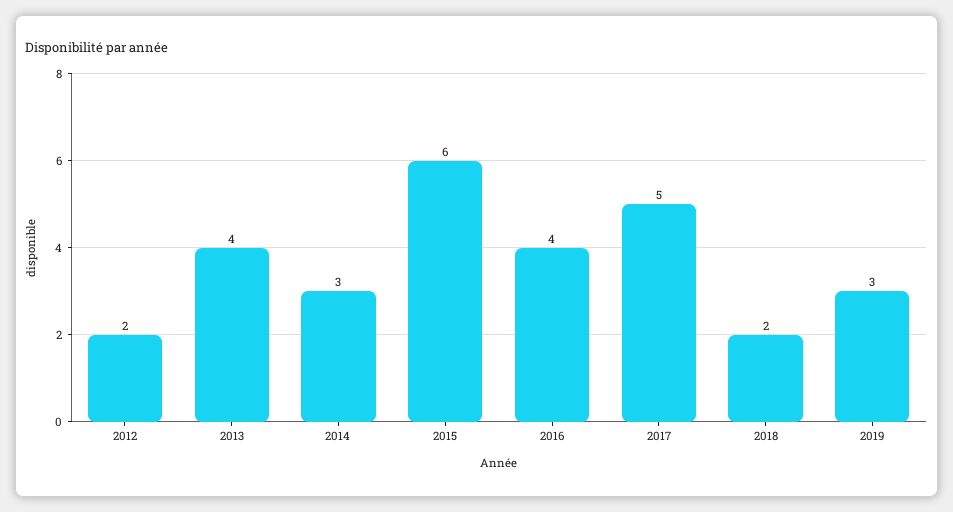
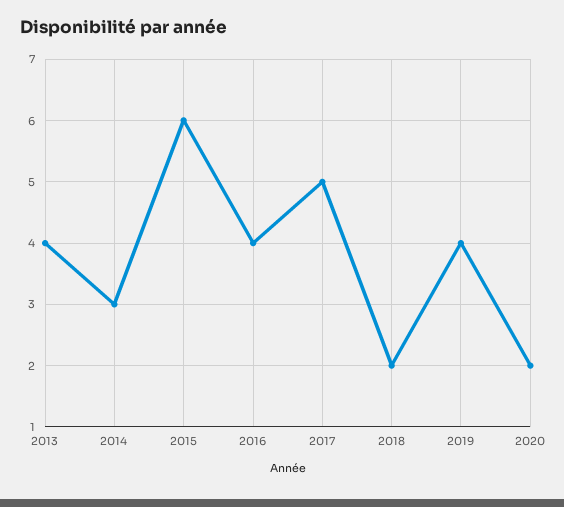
2012: 2 -> none
2019: 3 -> 4
2020: none -> 2

